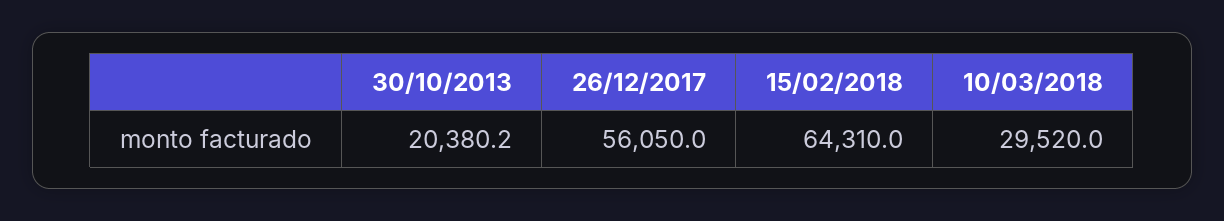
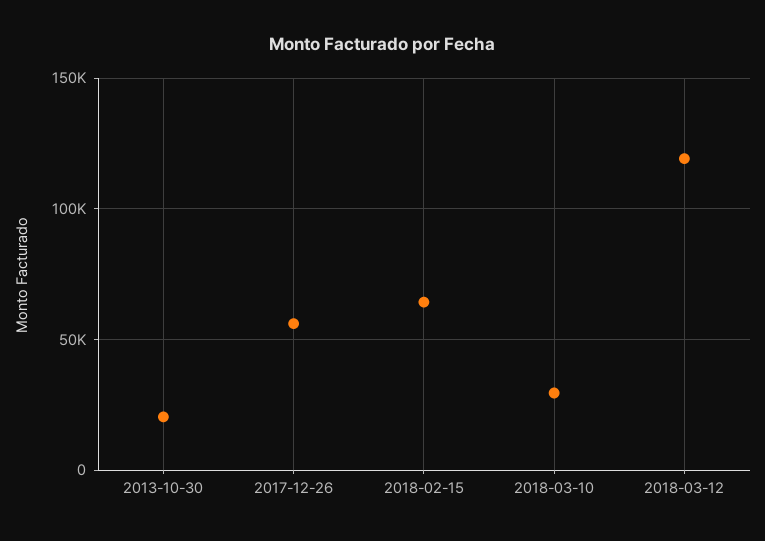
2018-03-12: none -> 120000

